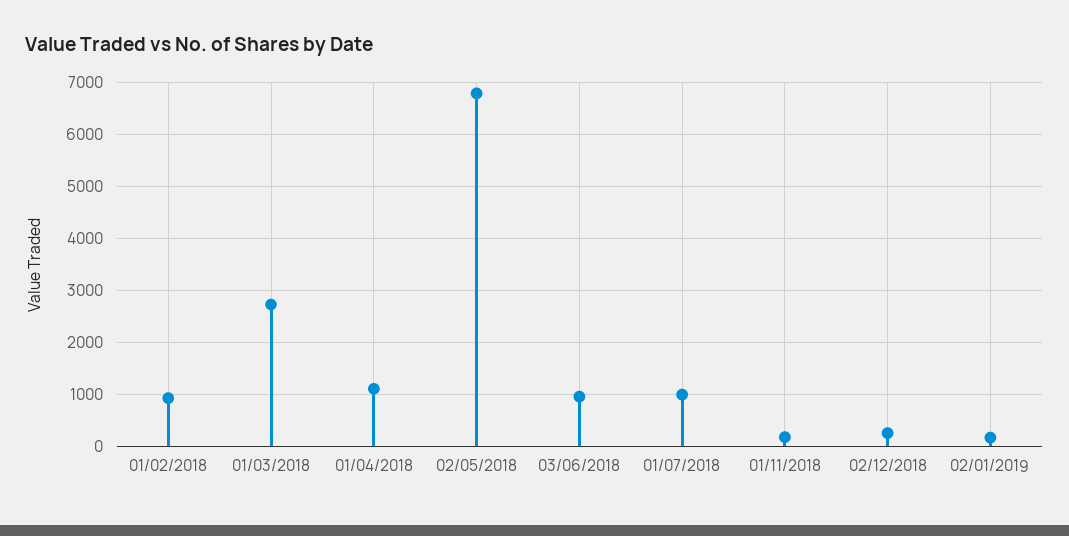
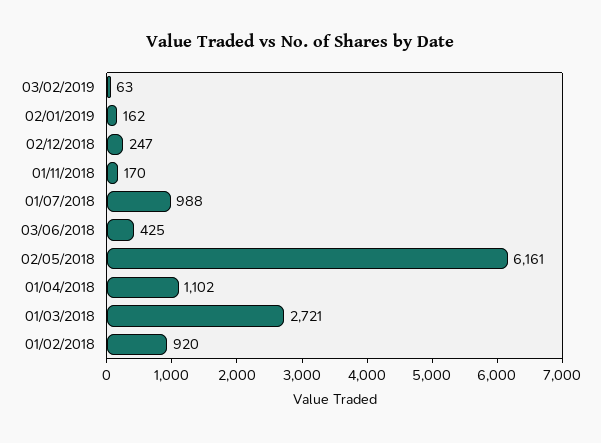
02/05/2018: 6800 -> 6161
03/06/2018: 1000 -> 425
03/02/2019: none -> 63

